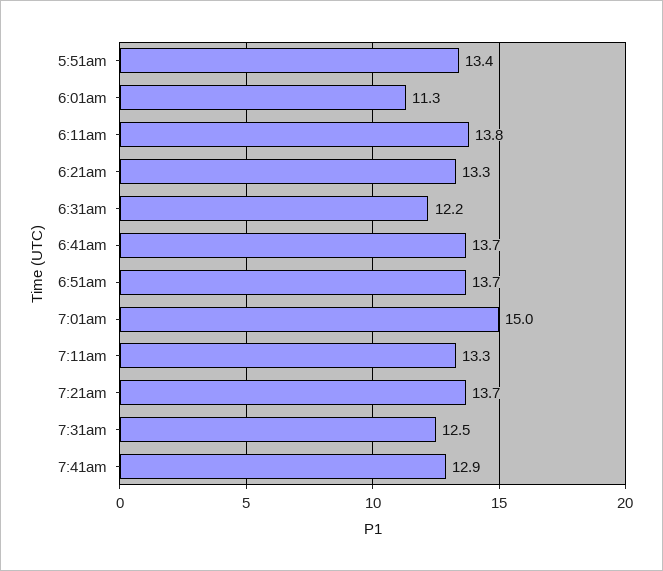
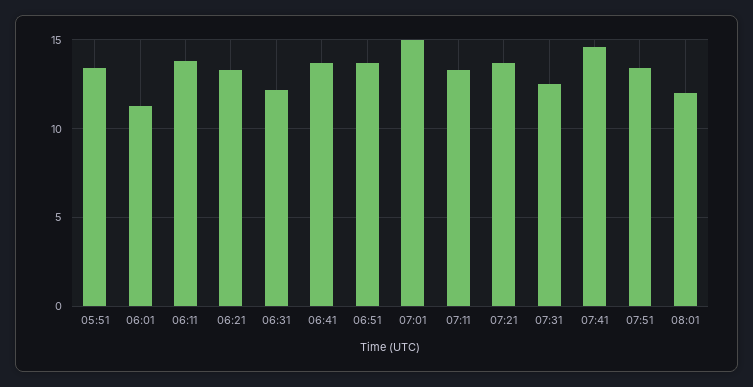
7:41am: 12.9 -> 14.5
07:51: none -> 13.5
08:01: none -> 12

